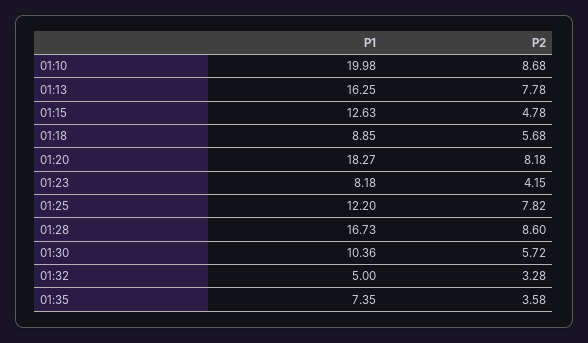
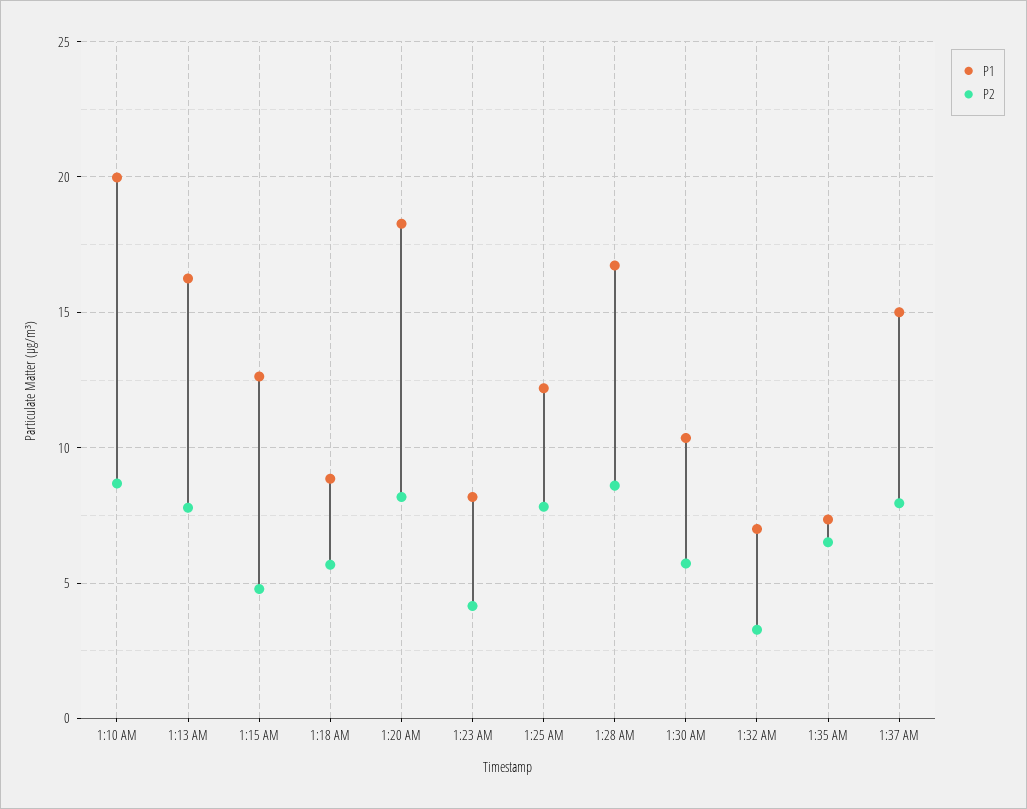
P1, 01:32: 5 -> 7
P2, 01:35: 3.58 -> 6.5
P1, 1:37 AM: none -> 15
P2, 1:37 AM: none -> 8

